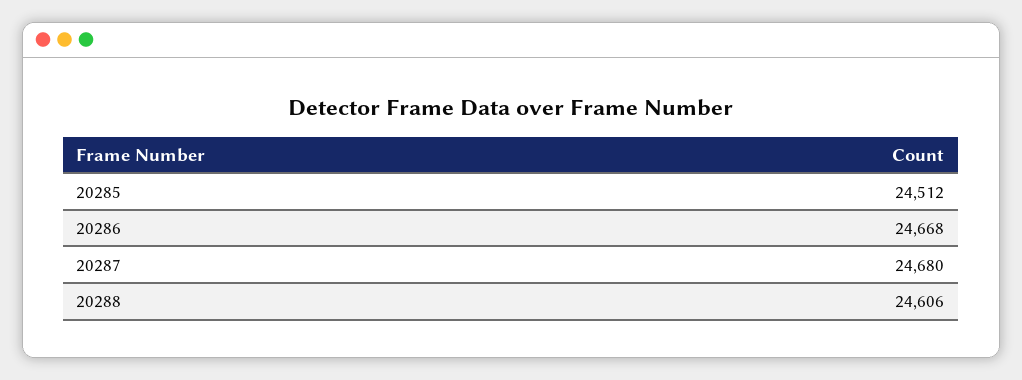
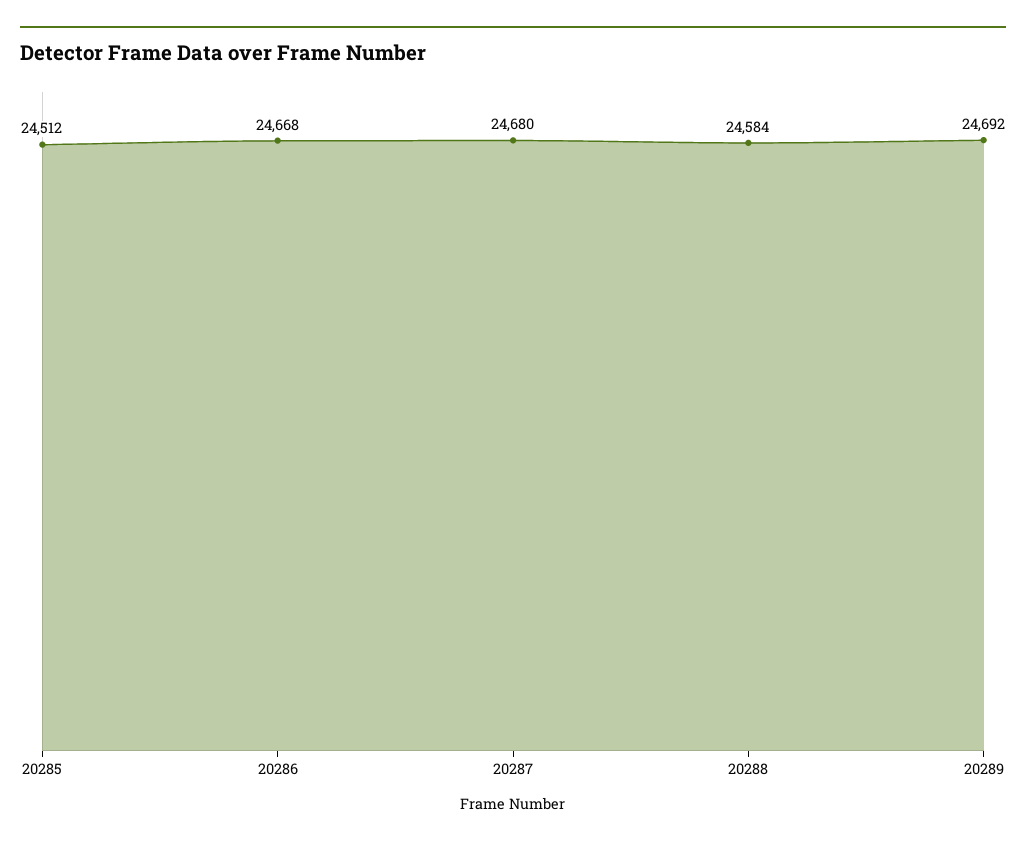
20288: 24606 -> 24584
20289: none -> 24692

